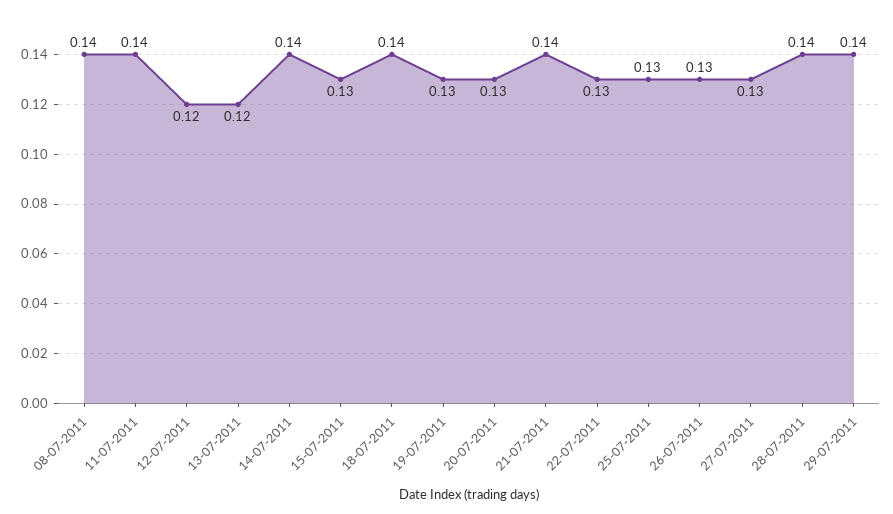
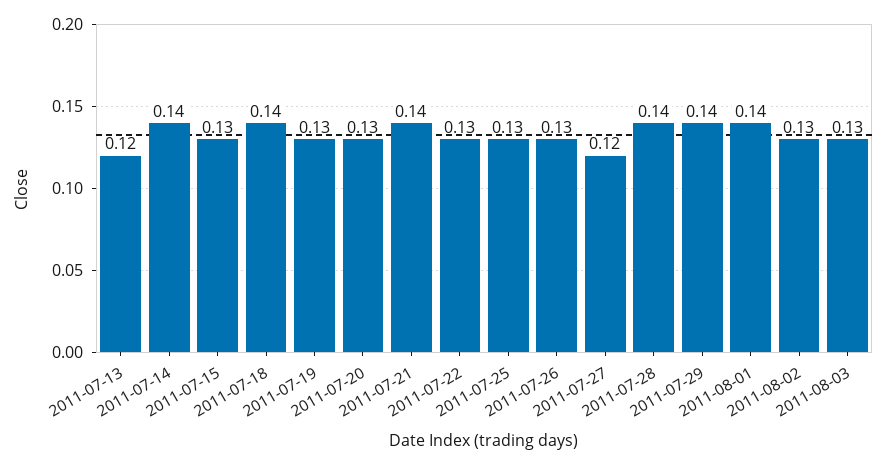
08-07-2011: 0.14 -> none
11-07-2011: 0.14 -> none
12-07-2011: 0.12 -> none
27-07-2011: 0.13 -> 0.12
2011-08-01: none -> 0.14
2011-08-02: none -> 0.13
2011-08-03: none -> 0.13

